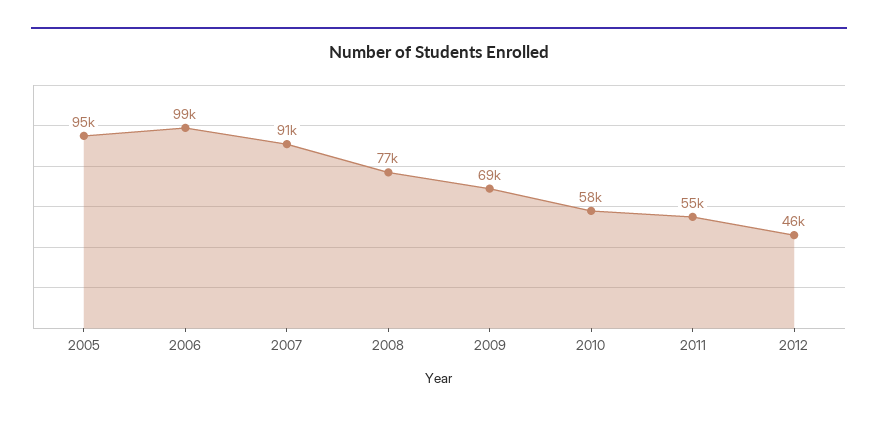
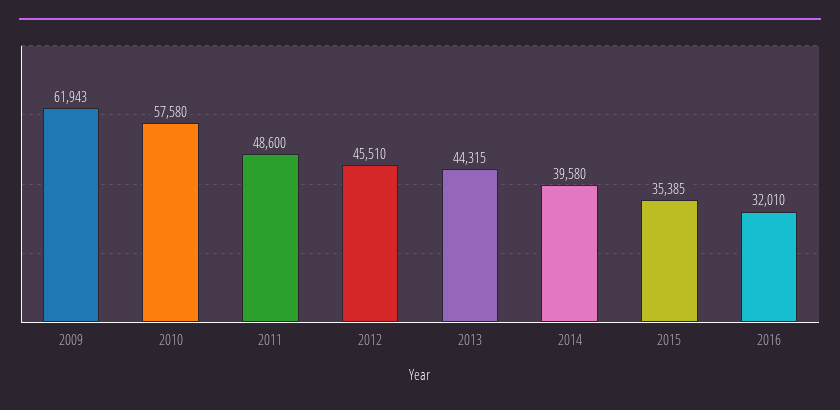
2005: 95000 -> none
2006: 99000 -> none
2007: 91000 -> none
2008: 77000 -> none
2009: 69000 -> 61943
2011: 55000 -> 48600
2013: none -> 44315
2014: none -> 39580
2015: none -> 35385
2016: none -> 32010

